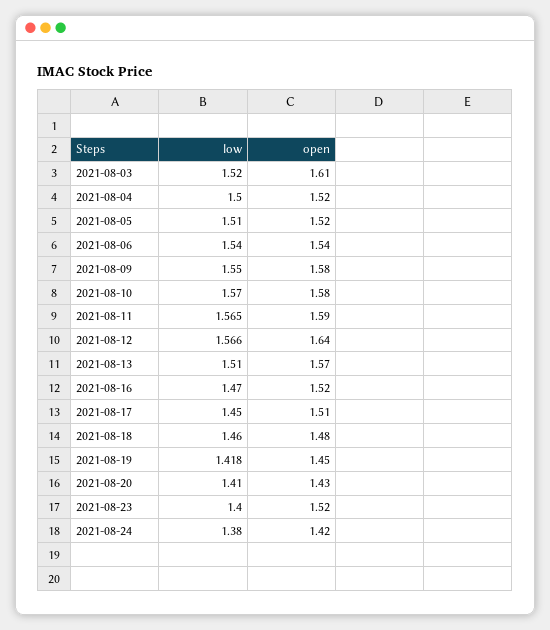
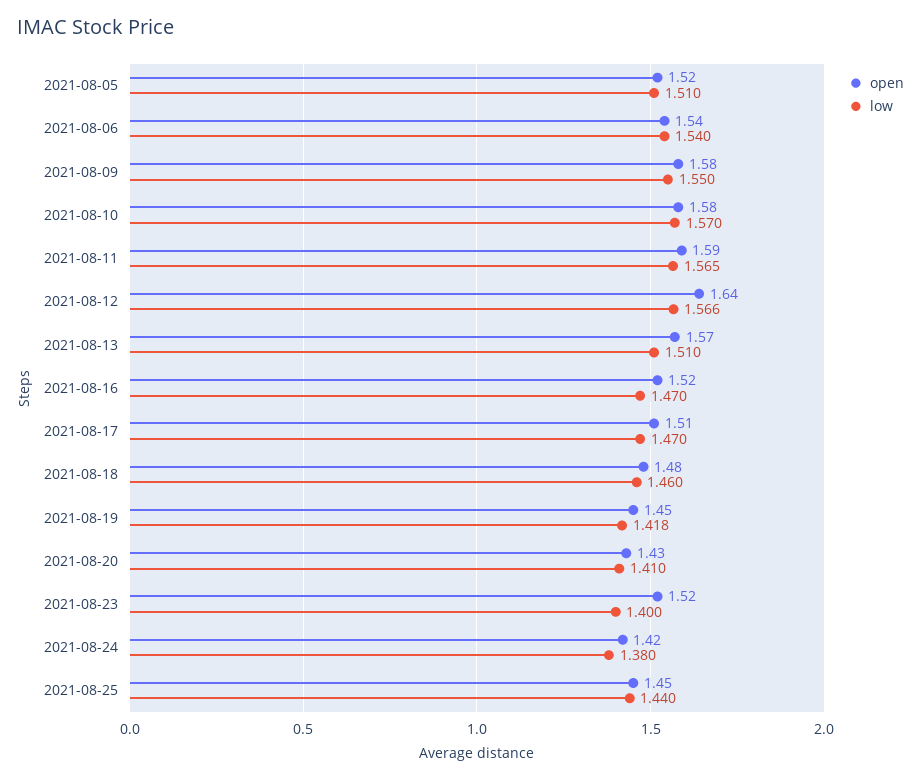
low, 2021-08-03: 1.52 -> none
open, 2021-08-03: 1.61 -> none
low, 2021-08-04: 1.5 -> none
open, 2021-08-04: 1.52 -> none
low, 2021-08-17: 1.45 -> 1.47
open, 2021-08-25: none -> 1.45
low, 2021-08-25: none -> 1.44

